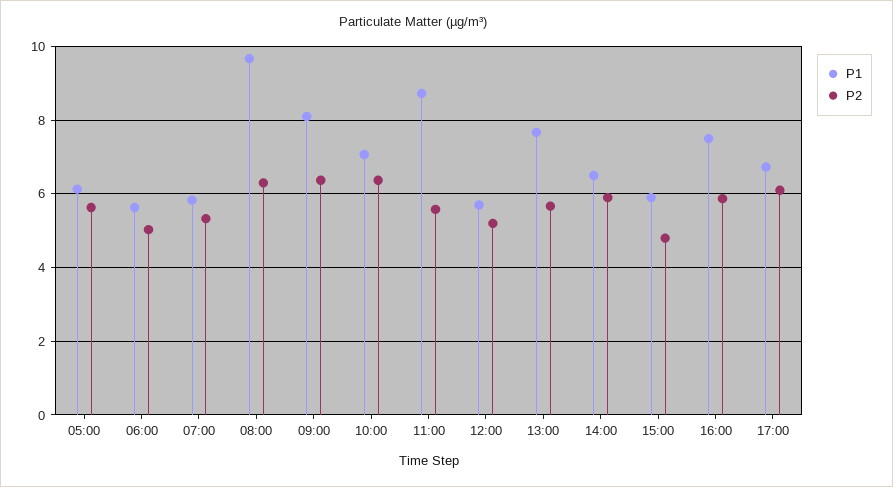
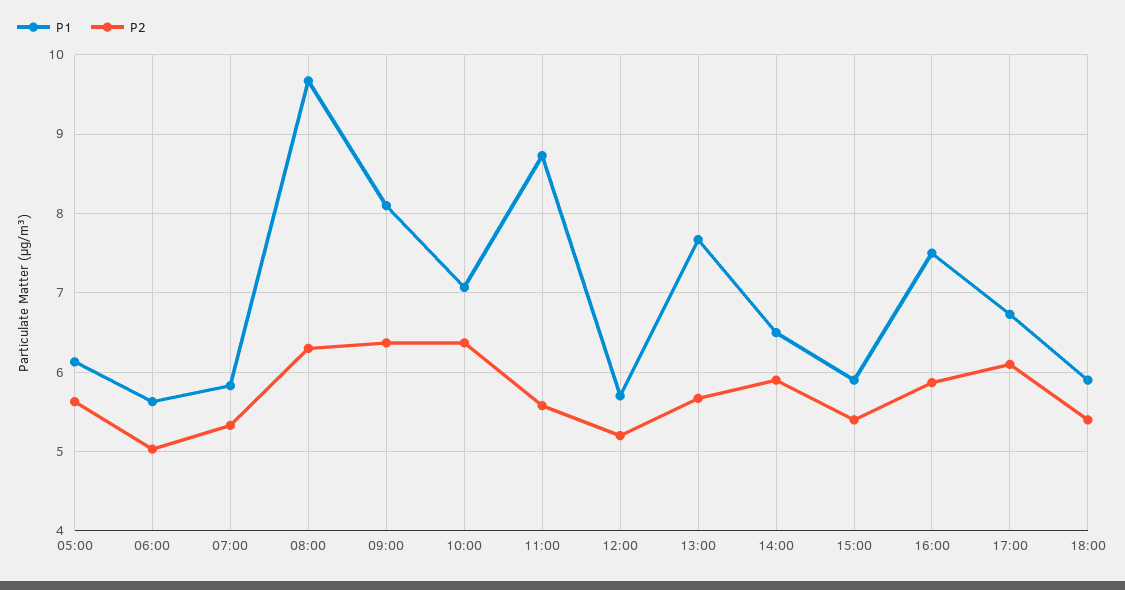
P2, 15:00: 4.8 -> 5.4
P1, 18:00: none -> 5.9
P2, 18:00: none -> 5.4

